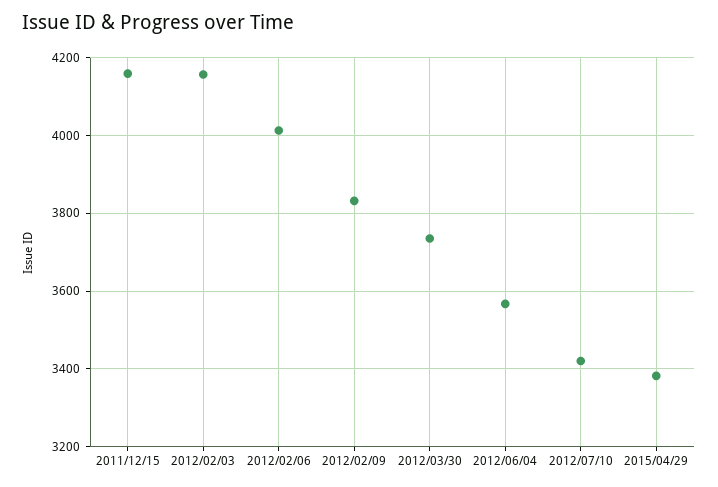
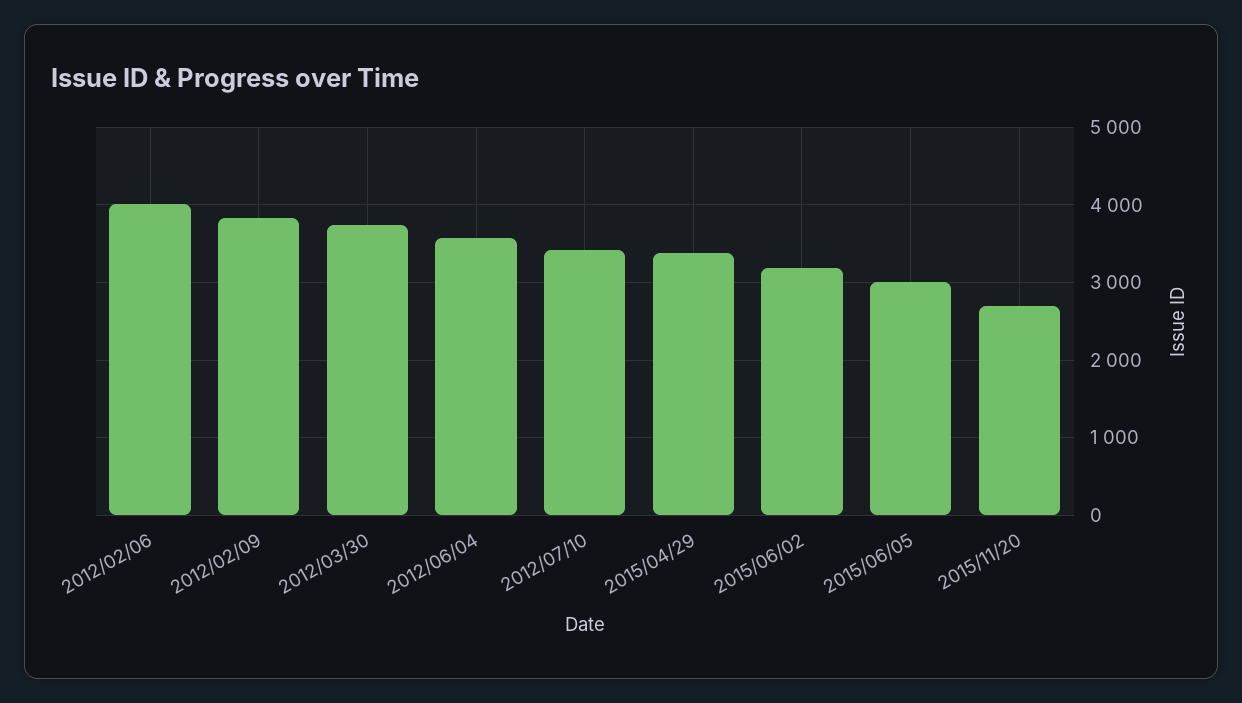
2011/12/15: 4160 -> none
2012/02/03: 4160 -> none
2015/06/02: none -> 3200
2015/06/05: none -> 3000
2015/11/20: none -> 2700

